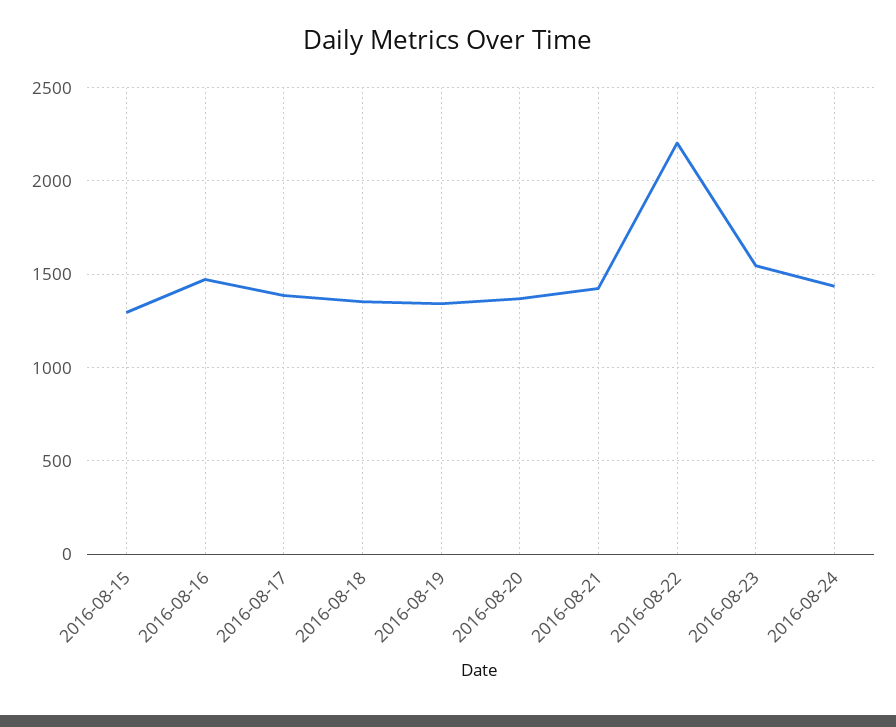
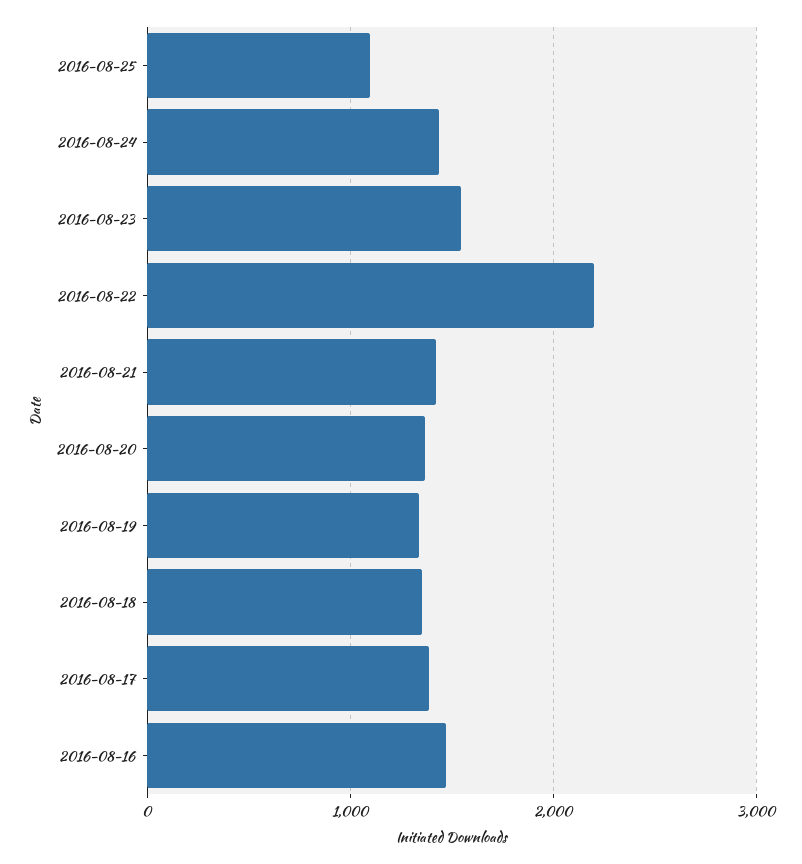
2016-08-15: 1300 -> none
2016-08-25: none -> 1100

